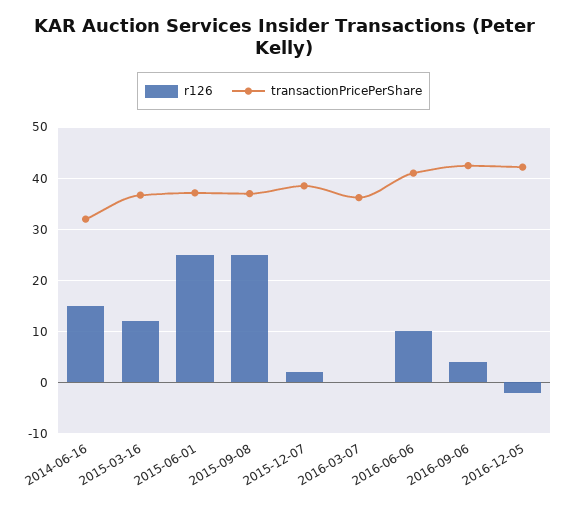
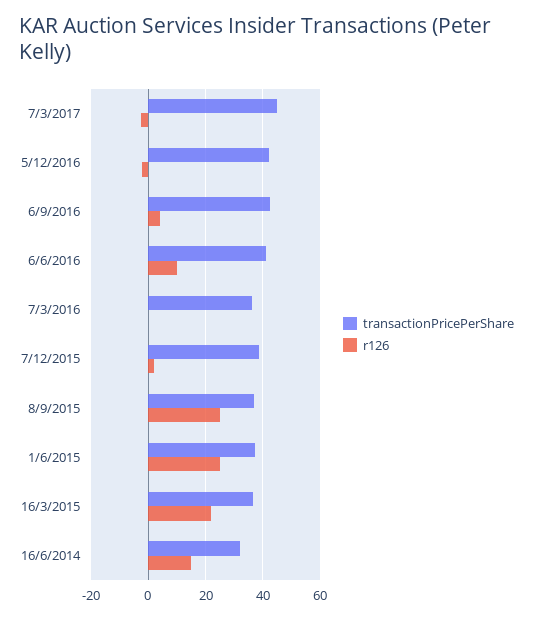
r126, 2015-03-16: 12 -> 22.5
transactionPricePerShare, 7/3/2017: none -> 45
r126, 7/3/2017: none -> -2.5

